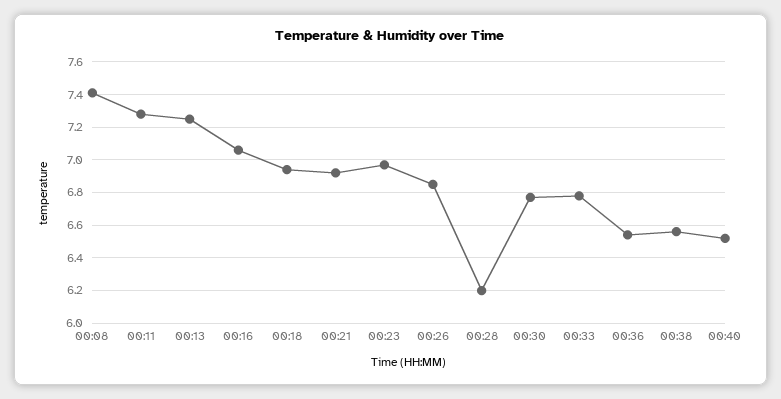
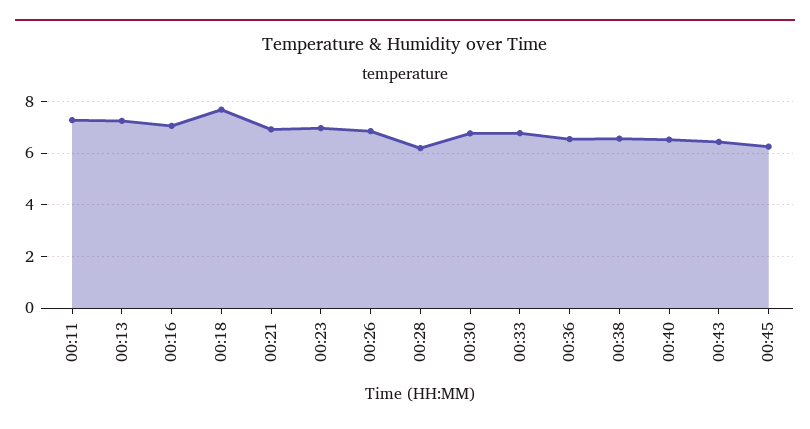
00:08: 7.4 -> none
00:18: 6.95 -> 7.75
00:43: none -> 6.5
00:45: none -> 6.25

